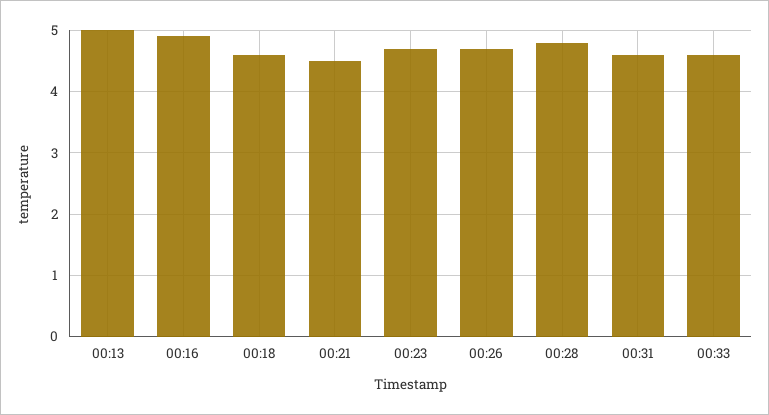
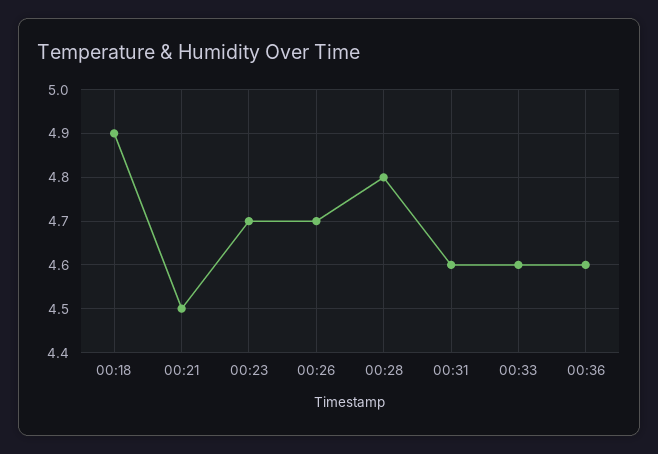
00:13: 5 -> none
00:16: 4.9 -> none
00:18: 4.6 -> 4.9
00:36: none -> 4.6

